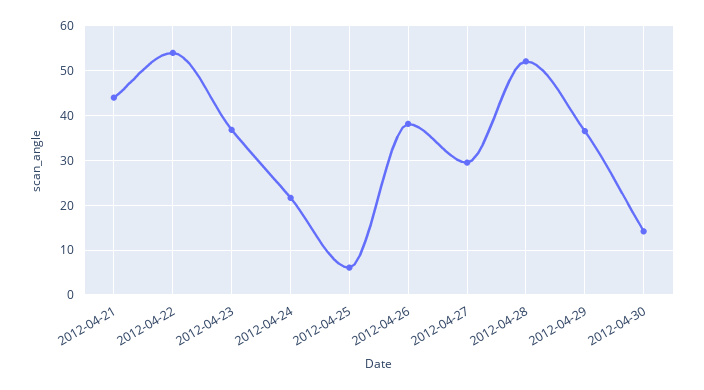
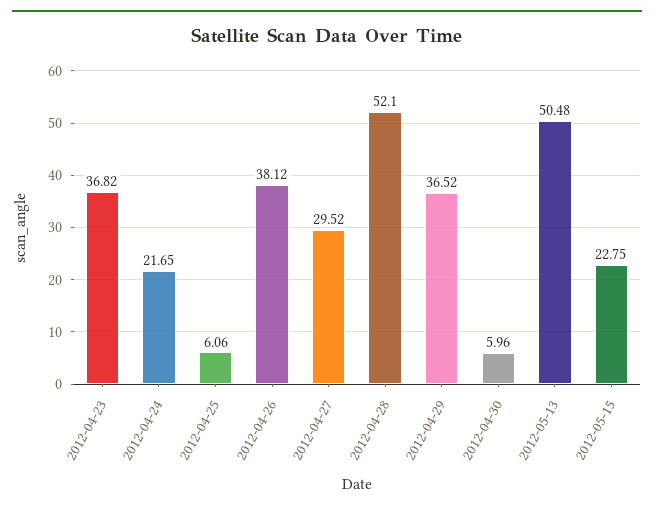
2012-04-21: 44 -> none
2012-04-22: 54 -> none
2012-04-30: 14 -> 5.96
2012-05-13: none -> 50.48
2012-05-15: none -> 22.75

